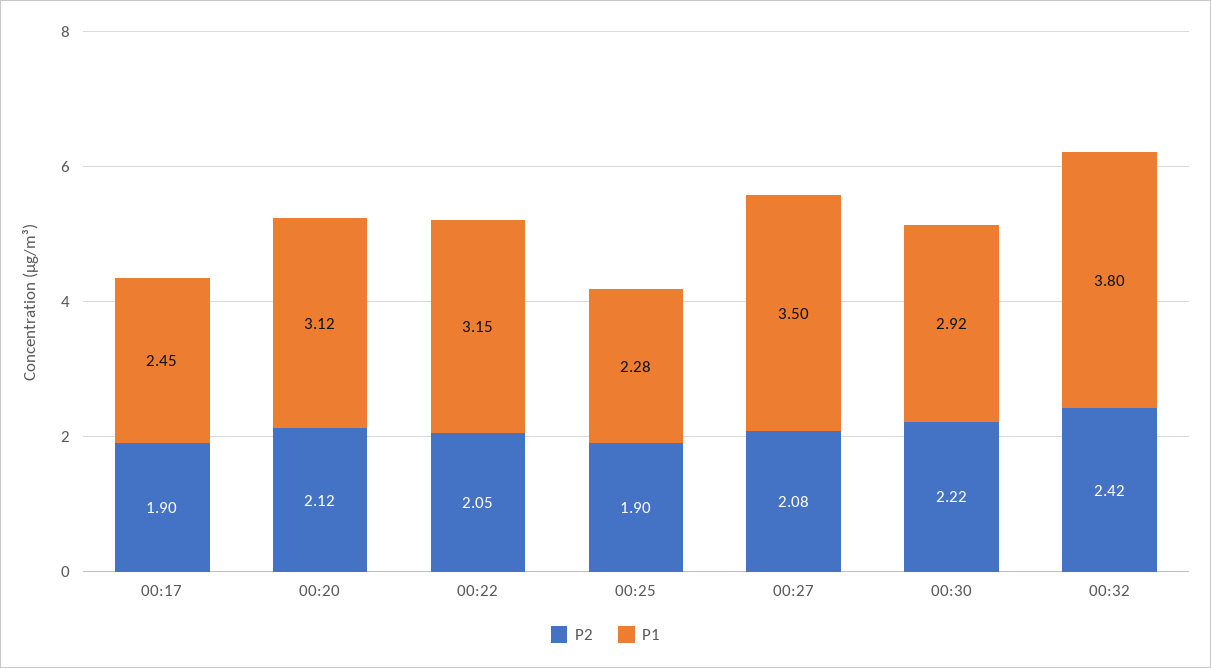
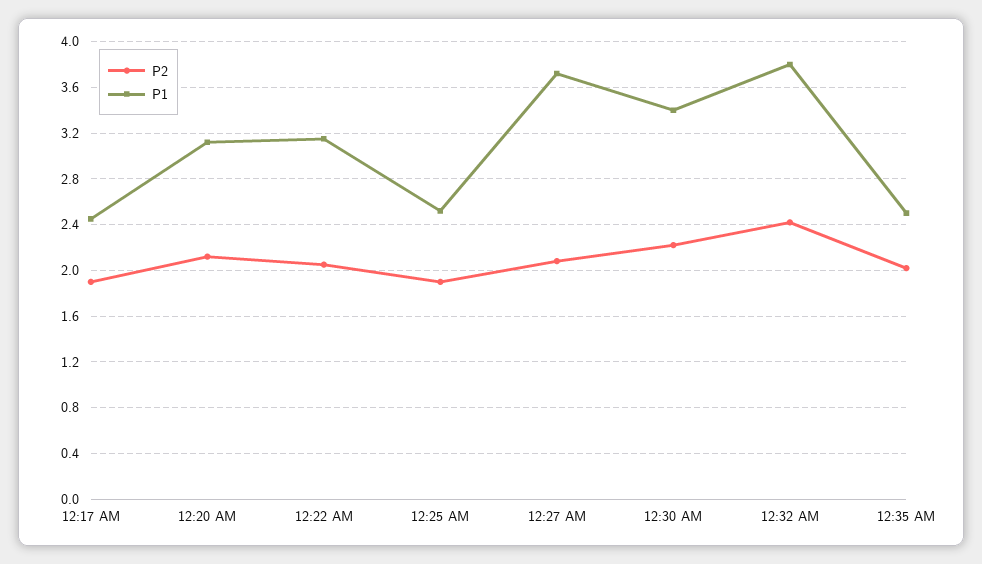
P1, 00:25: 2.28 -> 2.5
P1, 00:27: 3.5 -> 3.7
P1, 00:30: 2.92 -> 3.4
P2, 12:35 AM: none -> 2
P1, 12:35 AM: none -> 2.5

